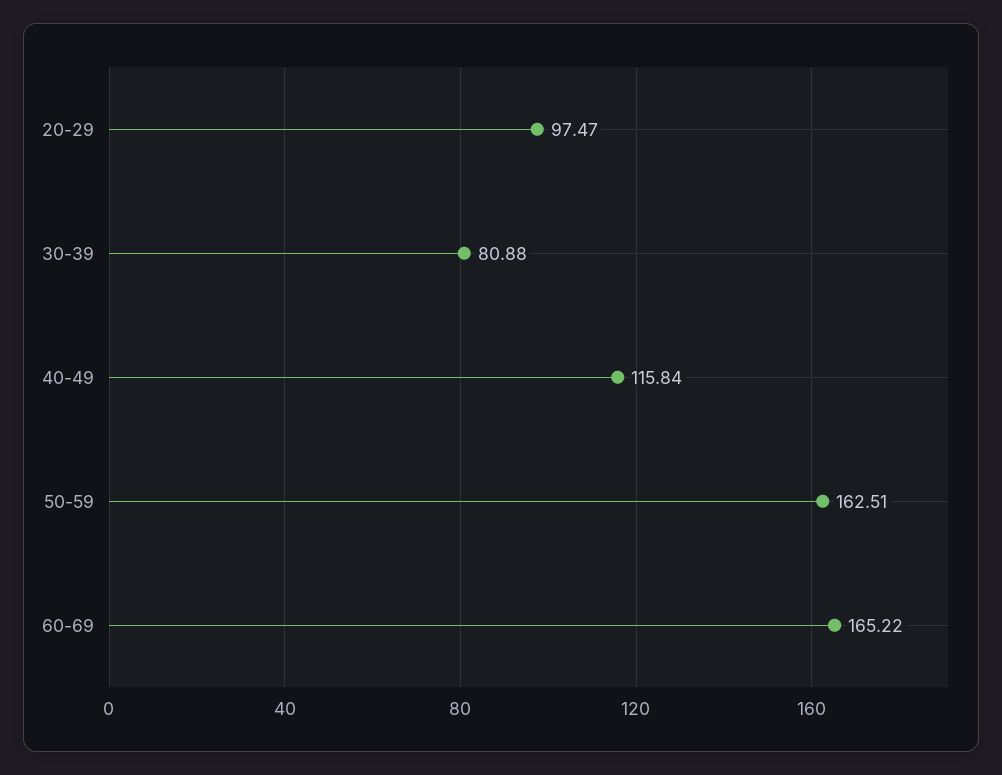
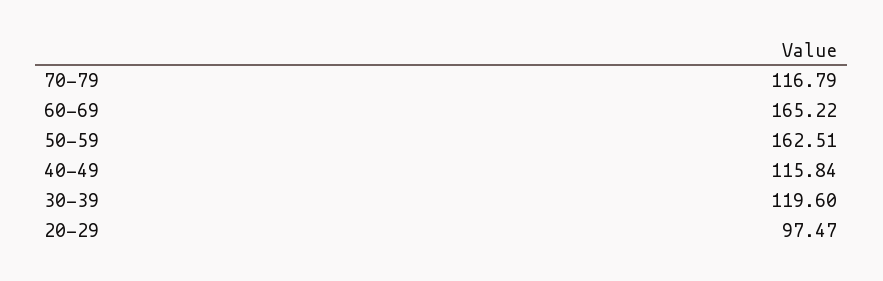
30-39: 80.88 -> 119.6
70-79: none -> 116.79

